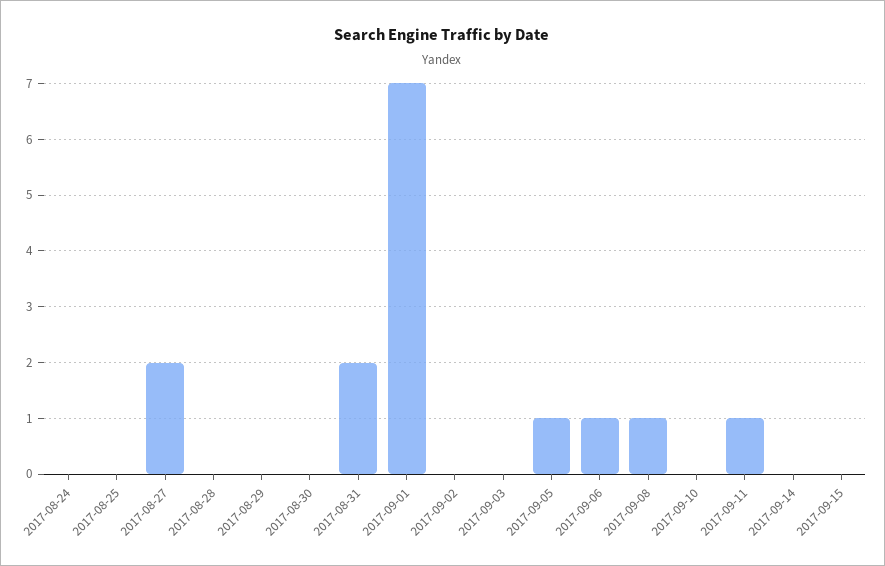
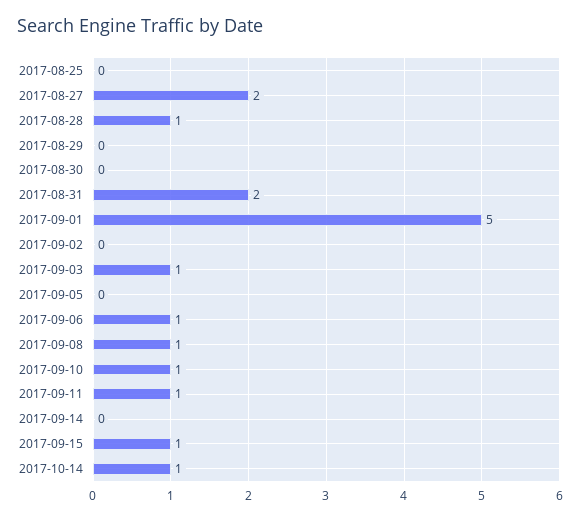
2017-08-24: 0 -> none
2017-08-28: 0 -> 1
2017-09-01: 7 -> 5
2017-09-03: 0 -> 1
2017-09-05: 1 -> 0
2017-09-10: 0 -> 1
2017-09-15: 0 -> 1
2017-10-14: none -> 1

